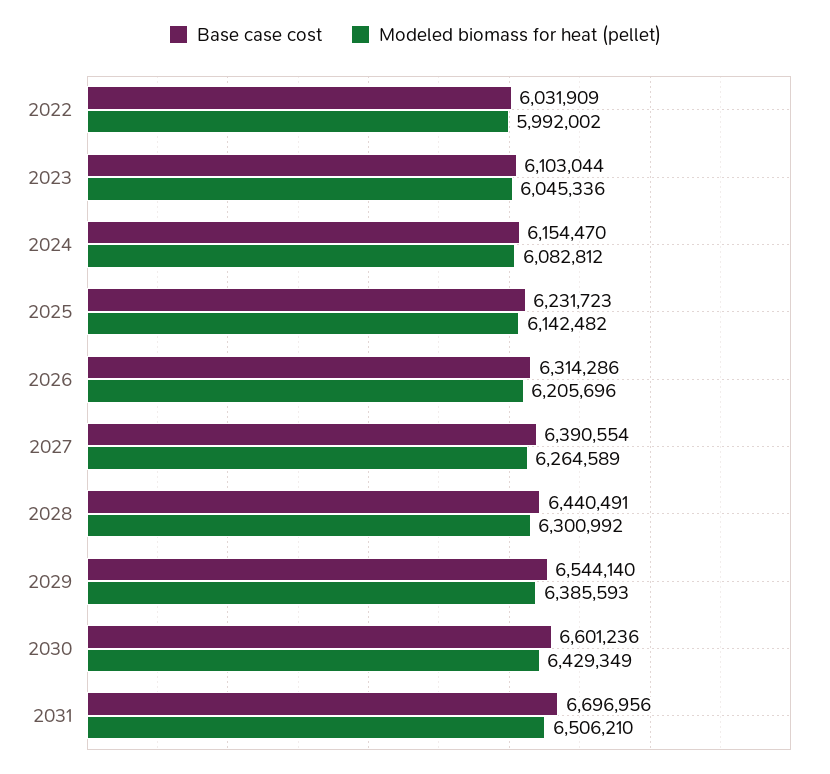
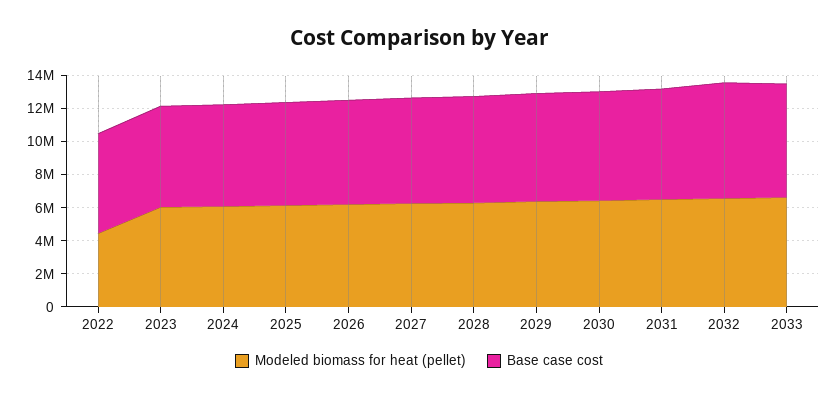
Modeled biomass for heat (pellet), 2022: 5992002 -> 4500000
Modeled biomass for heat (pellet), 2032: none -> 6500000
Base case cost, 2032: none -> 7000000
Modeled biomass for heat (pellet), 2033: none -> 6500000
Base case cost, 2033: none -> 7000000

